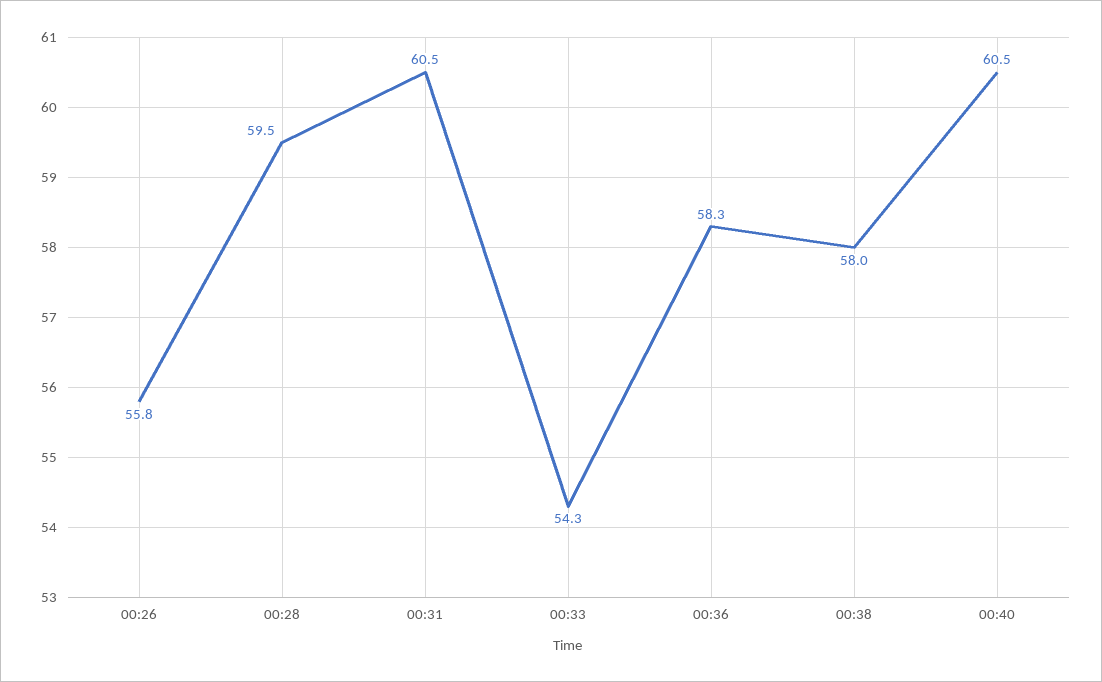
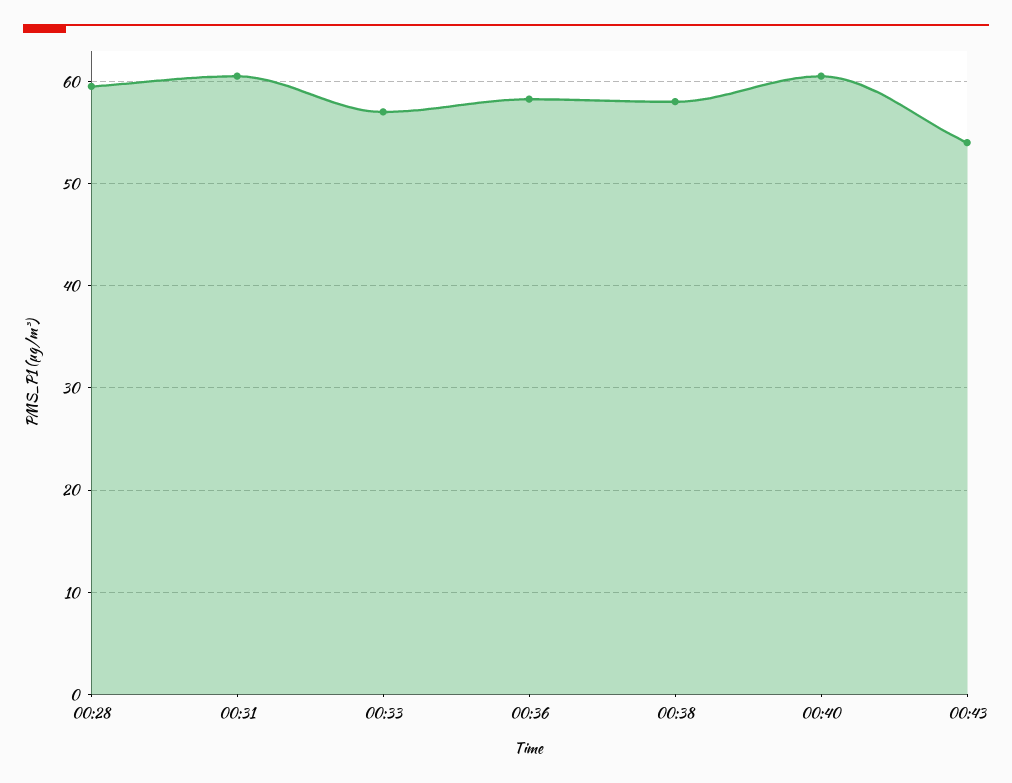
00:26: 55.8 -> none
00:33: 54.3 -> 57
00:43: none -> 54

